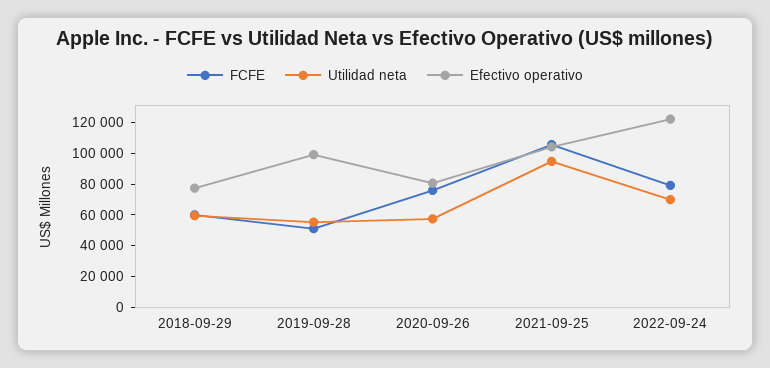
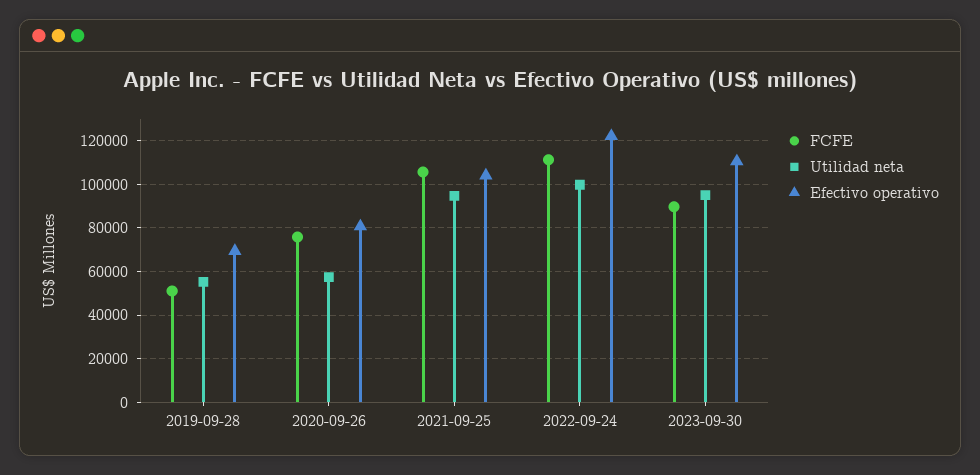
FCFE, 2018-09-29: 60000 -> none
Utilidad neta, 2018-09-29: 60000 -> none
Efectivo operativo, 2018-09-29: 80000 -> none
Efectivo operativo, 2019-09-28: 100000 -> 70000
FCFE, 2022-09-24: 80000 -> 110000
Utilidad neta, 2022-09-24: 70000 -> 100000
FCFE, 2023-09-30: none -> 90000
Utilidad neta, 2023-09-30: none -> 95000
Efectivo operativo, 2023-09-30: none -> 110000

